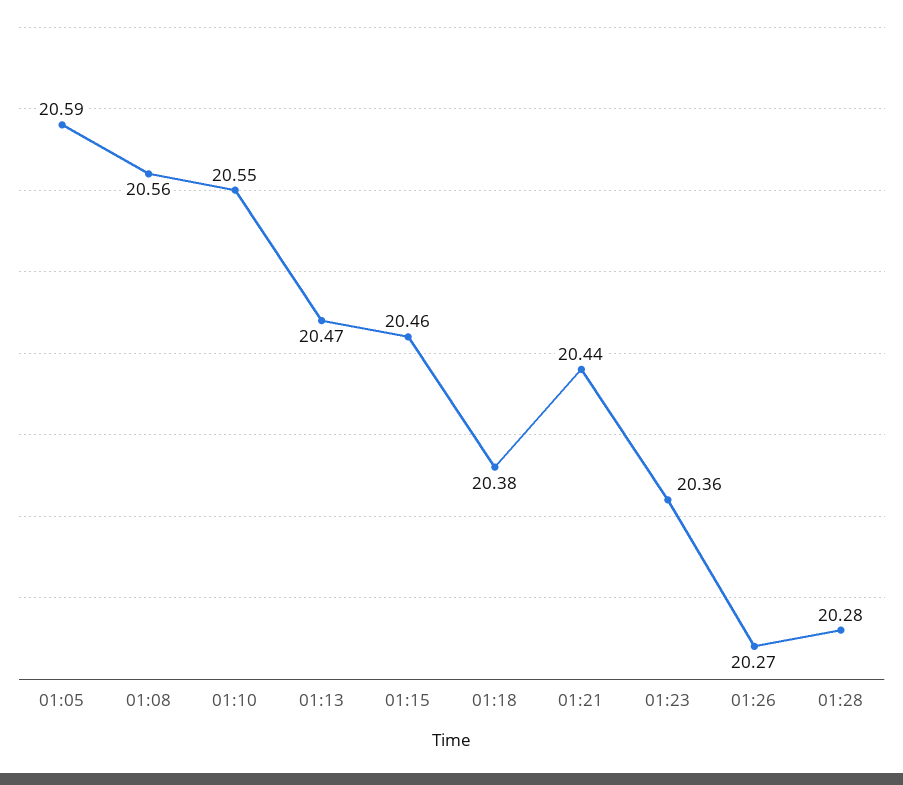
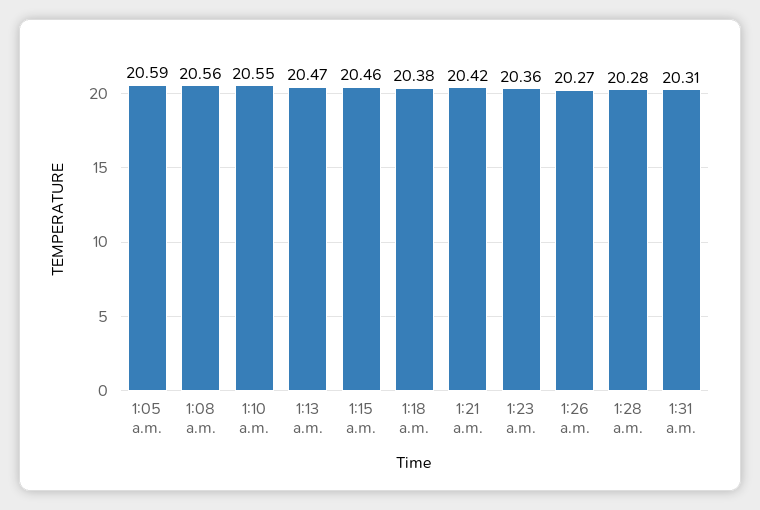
01:21: 20.44 -> 20.42
1:31 a.m.: none -> 20.31

